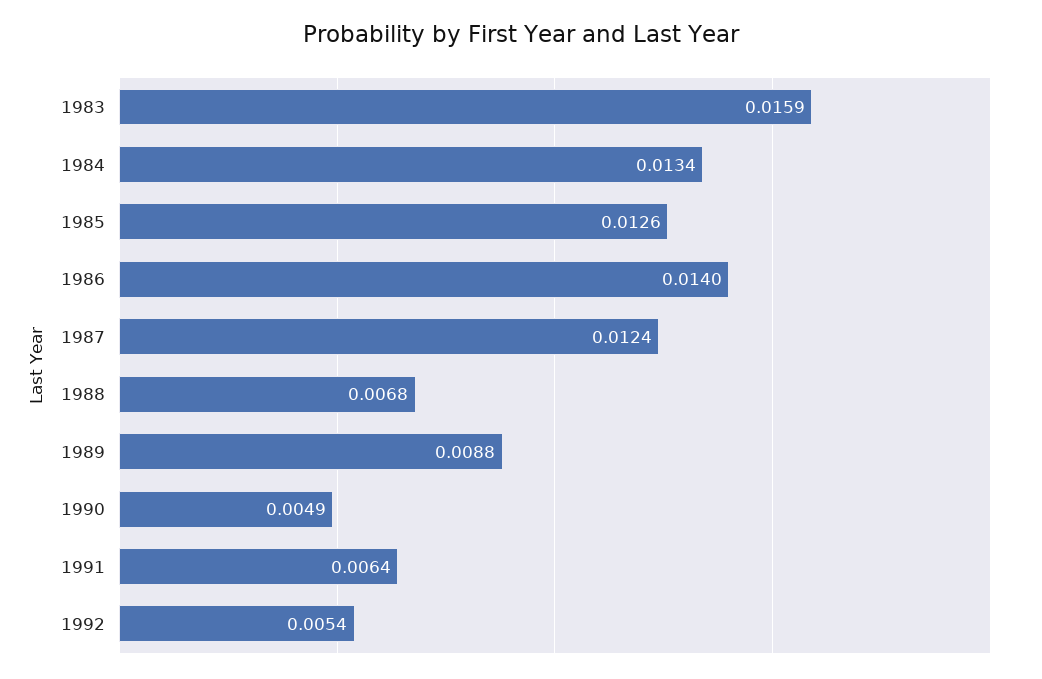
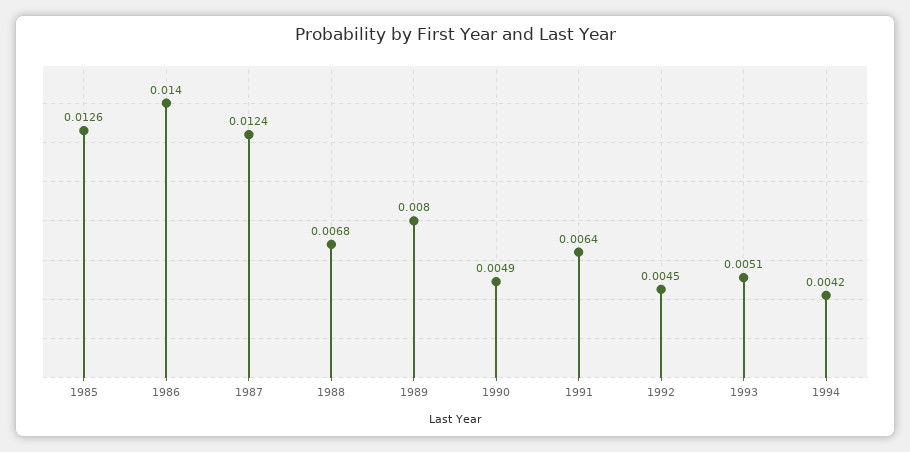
1983: 0.0159 -> none
1984: 0.0134 -> none
1989: 0.0088 -> 0.008
1992: 0.0054 -> 0.0045
1993: none -> 0.0051
1994: none -> 0.0042

